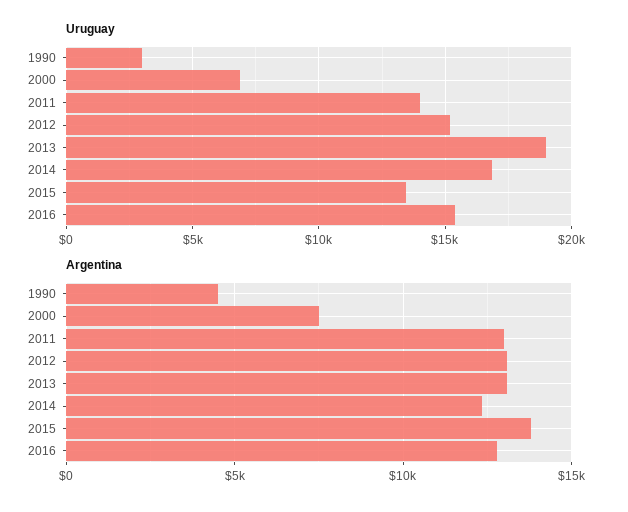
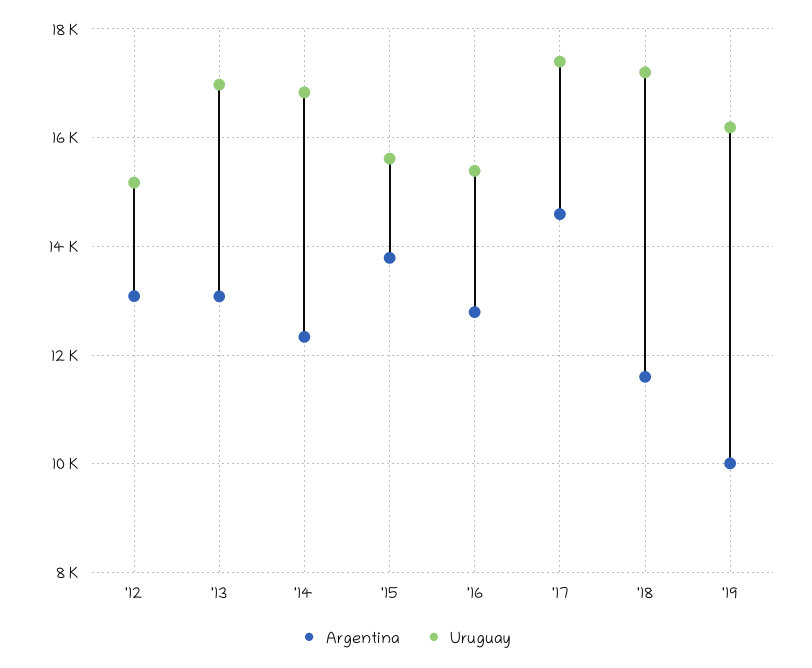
Uruguay, 1990: 3000 -> none
Uruguay, 2000: 7000 -> none
Uruguay, 2011: 14000 -> none
Uruguay, 2013: 19000 -> 17000
Uruguay, 2015: 13500 -> 15600
Argentina, 1990: 4500 -> none
Argentina, 2000: 7500 -> none
Argentina, 2011: 13000 -> none
Argentina, '17: none -> 14600
Uruguay, '17: none -> 17400
Argentina, '18: none -> 11600
Uruguay, '18: none -> 17200
Argentina, '19: none -> 10000
Uruguay, '19: none -> 16200

